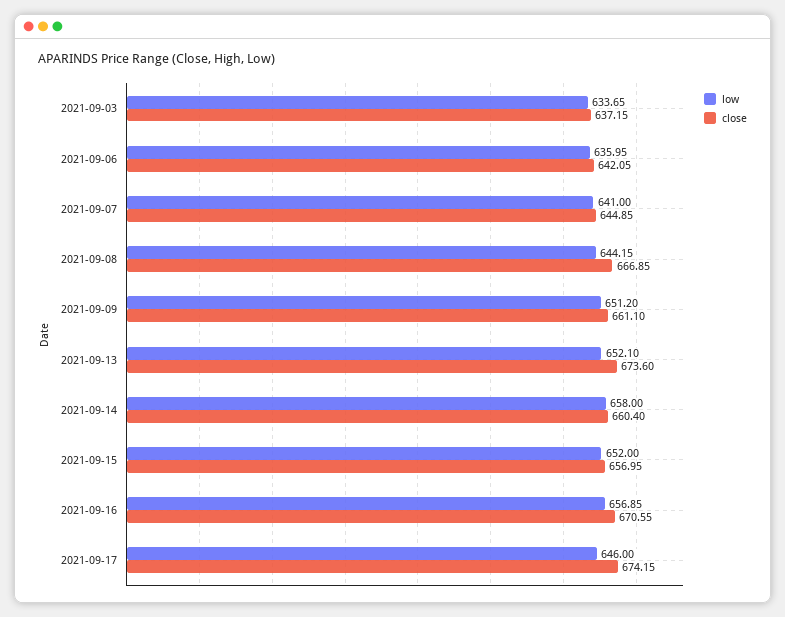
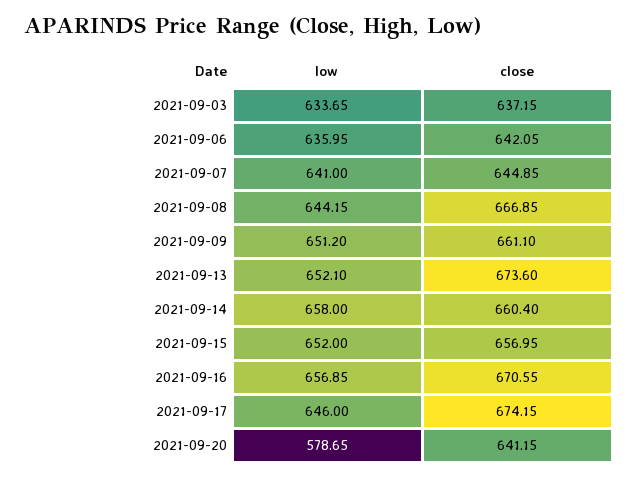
low, 2021-09-20: none -> 578.65
close, 2021-09-20: none -> 641.15

